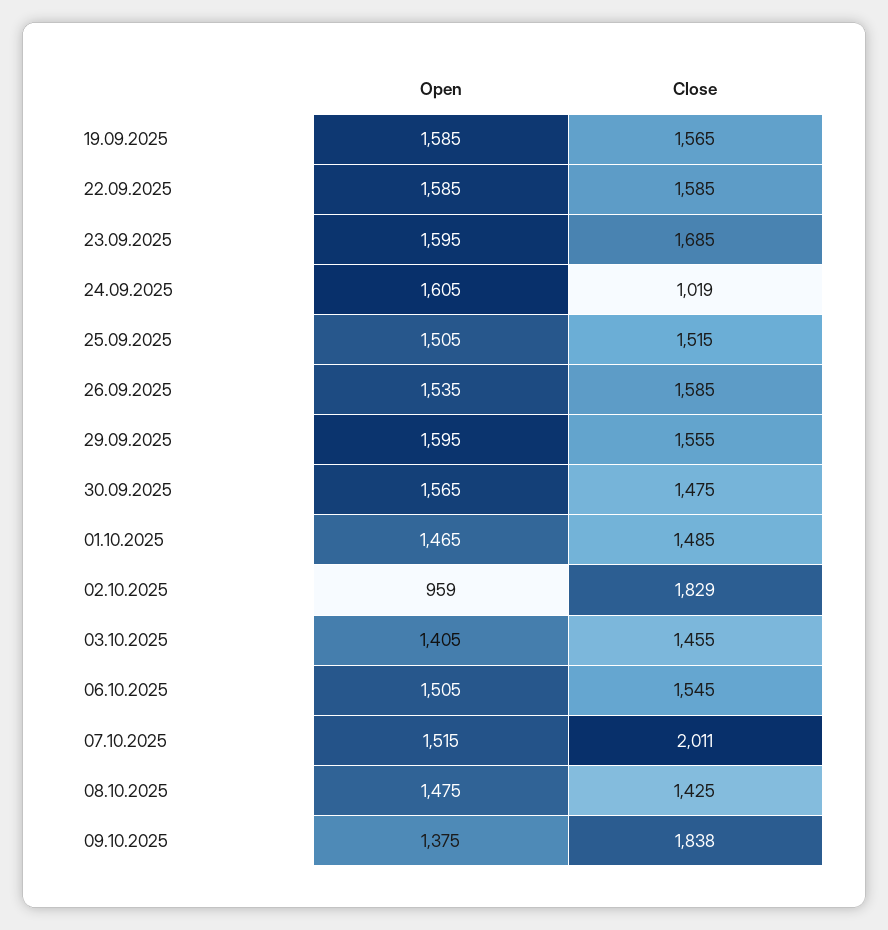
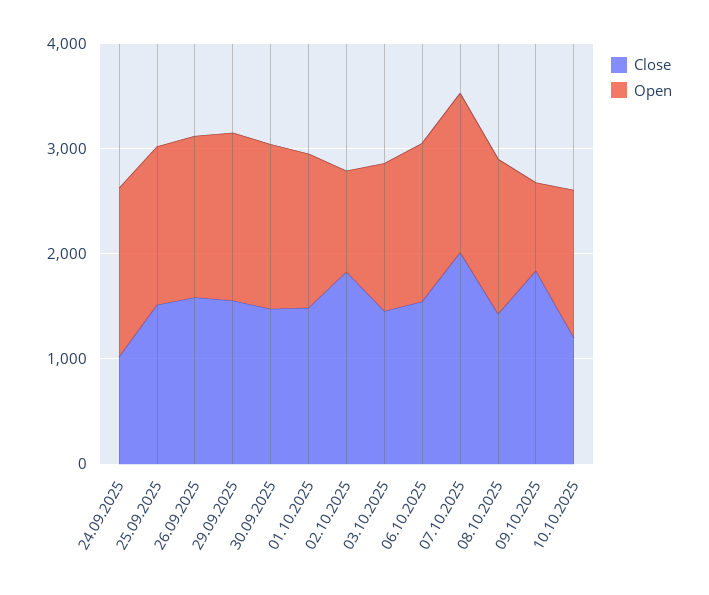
Open, 19.09.2025: 1585 -> none
Close, 19.09.2025: 1565 -> none
Open, 22.09.2025: 1585 -> none
Close, 22.09.2025: 1585 -> none
Open, 23.09.2025: 1595 -> none
Close, 23.09.2025: 1685 -> none
Open, 09.10.2025: 1375 -> 800
Close, 10.10.2025: none -> 1200
Open, 10.10.2025: none -> 1400

